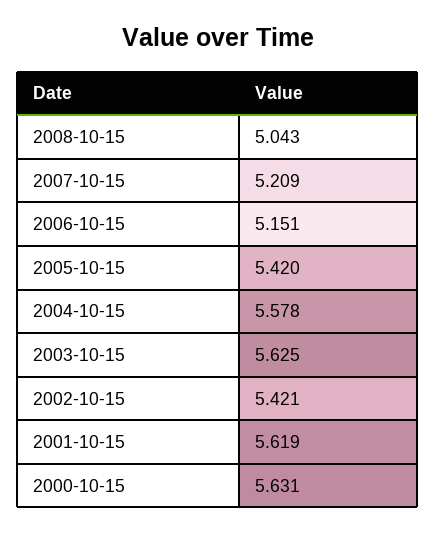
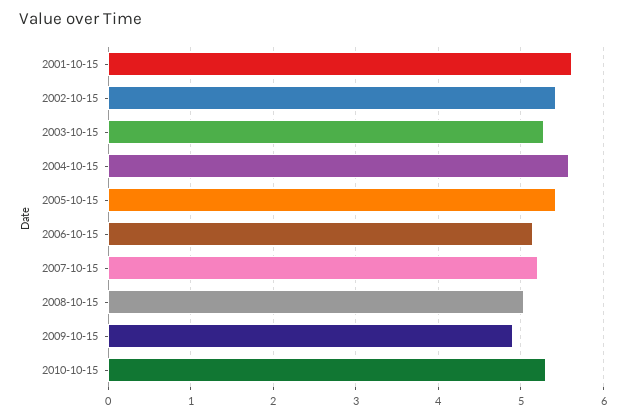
2003-10-15: 5.625 -> 5.3
2000-10-15: 5.631 -> none
2009-10-15: none -> 4.9
2010-10-15: none -> 5.3

